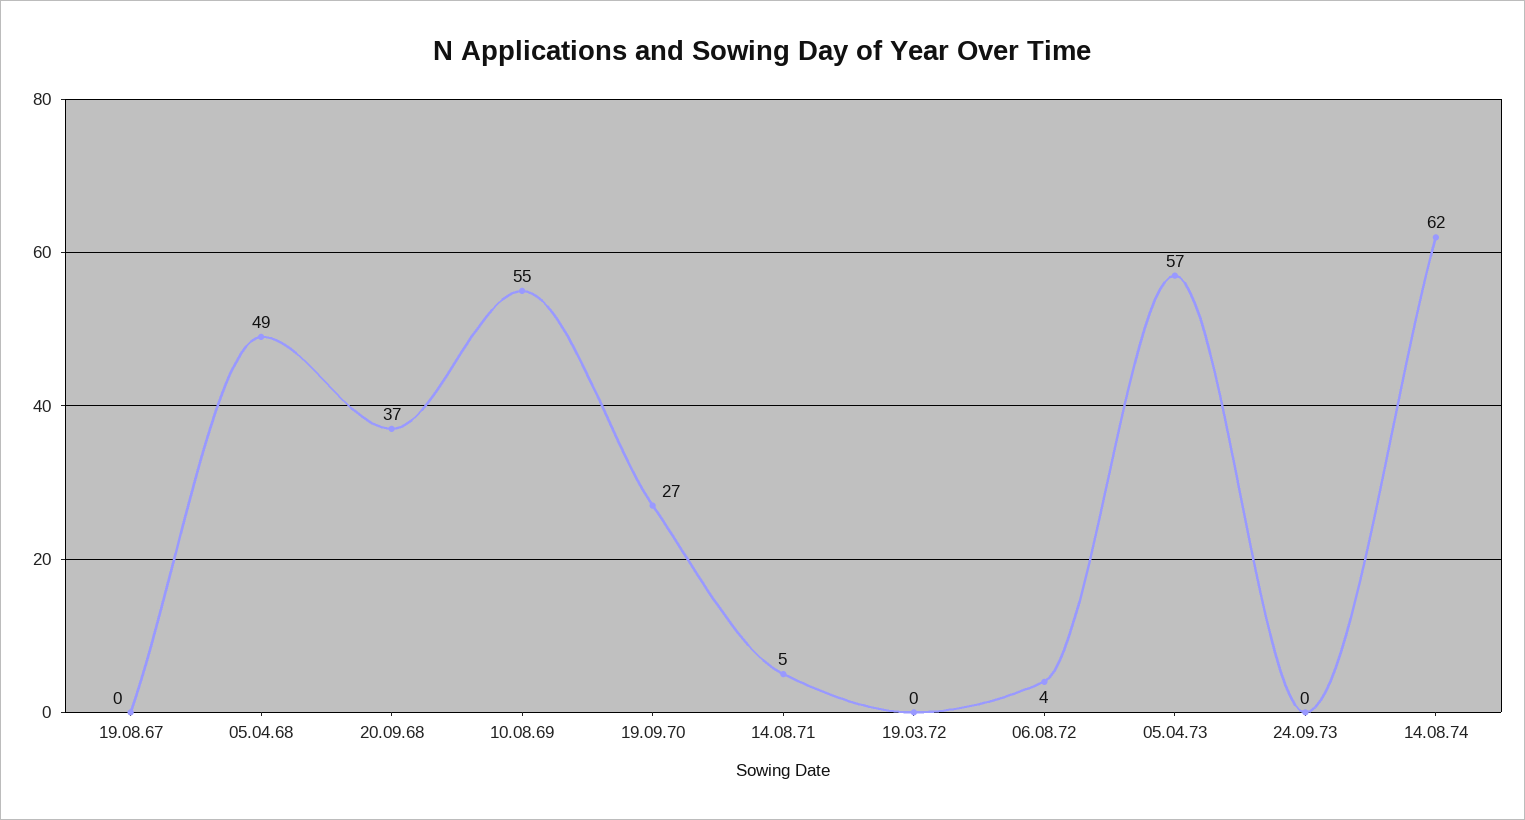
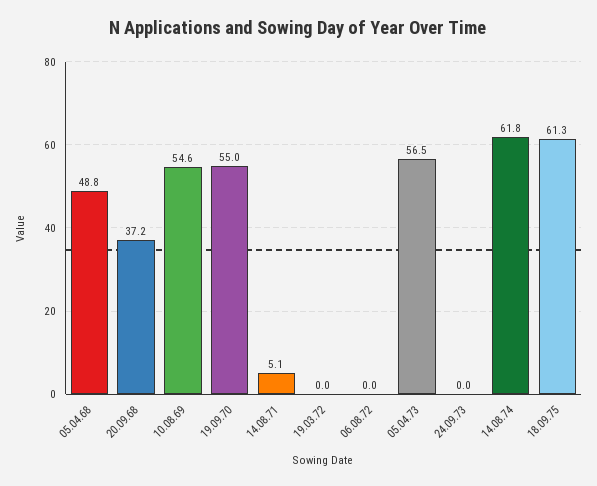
19.08.67: 0 -> none
19.09.70: 27 -> 55
06.08.72: 4 -> 0
18.09.75: none -> 61.3

